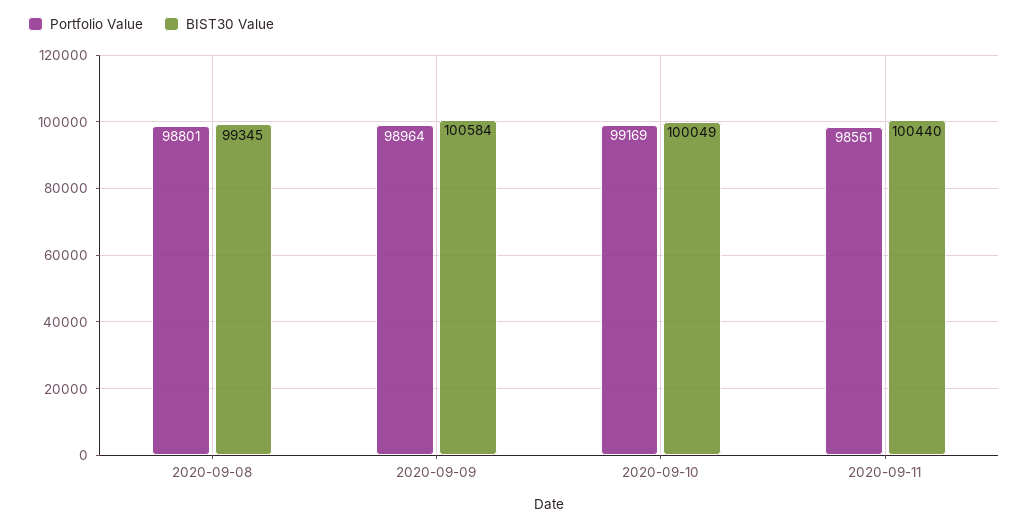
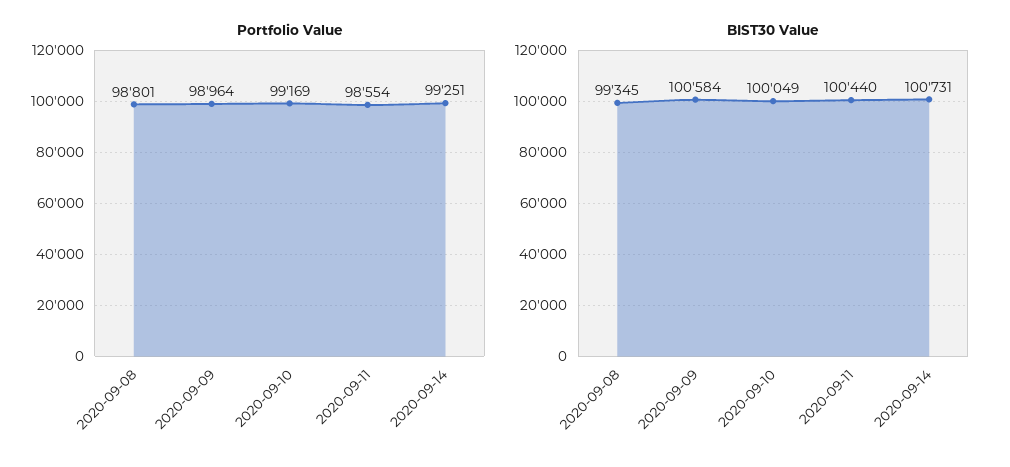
Portfolio Value, 2020-09-11: 98561 -> 98554
Portfolio Value, 2020-09-14: none -> 99251
BIST30 Value, 2020-09-14: none -> 100731

